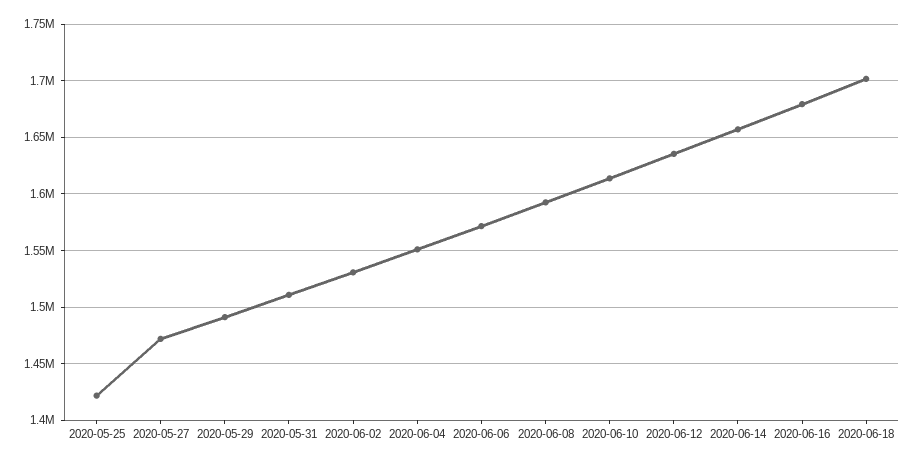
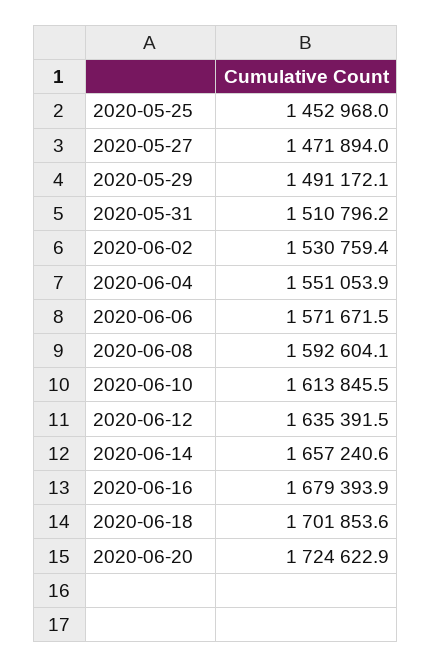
2020-05-25: 1420000 -> 1452968
2020-06-20: none -> 1724622.9

